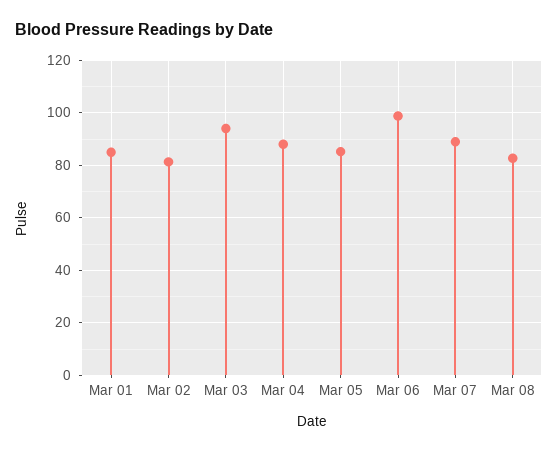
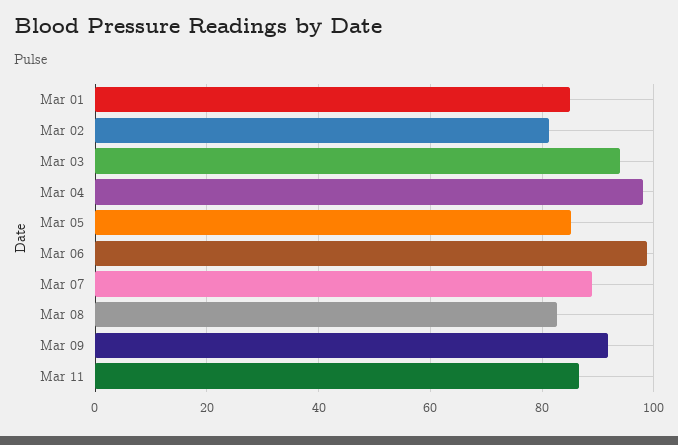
Mar 04: 87.5 -> 98
Mar 09: none -> 92
Mar 11: none -> 86

